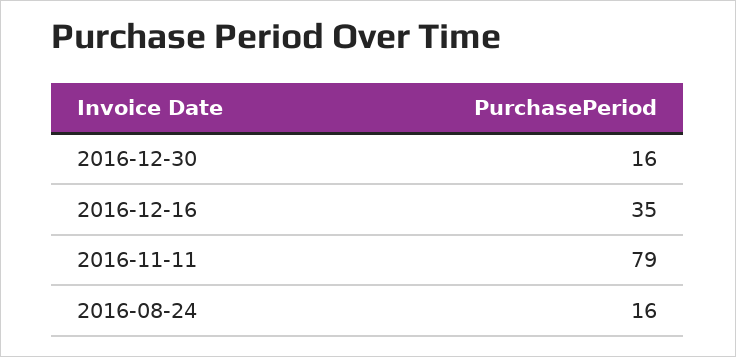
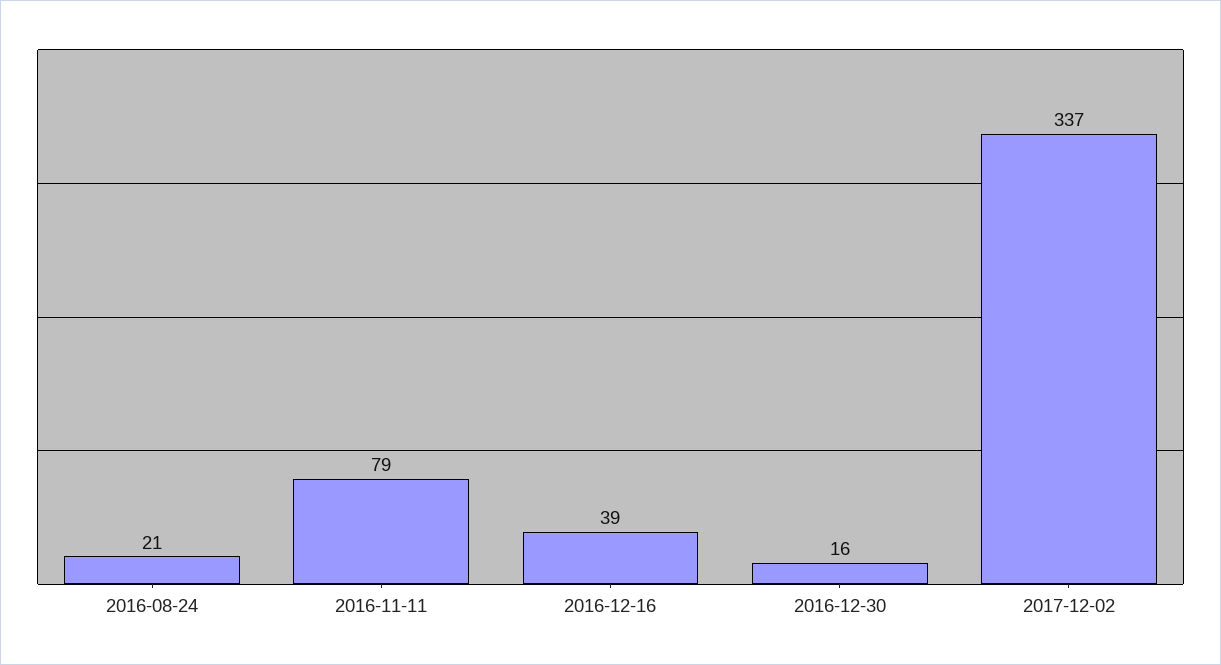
2016-12-16: 35 -> 39
2016-08-24: 16 -> 21
2017-12-02: none -> 337

